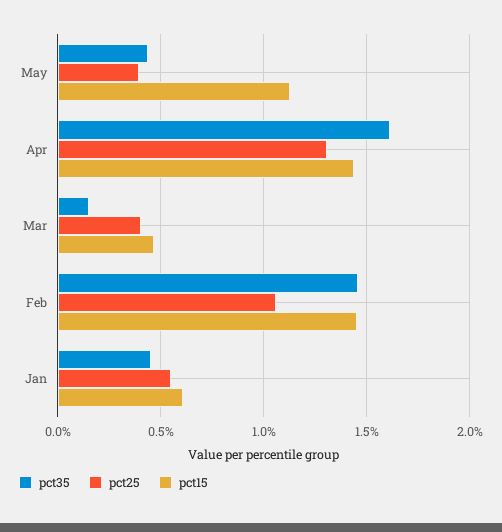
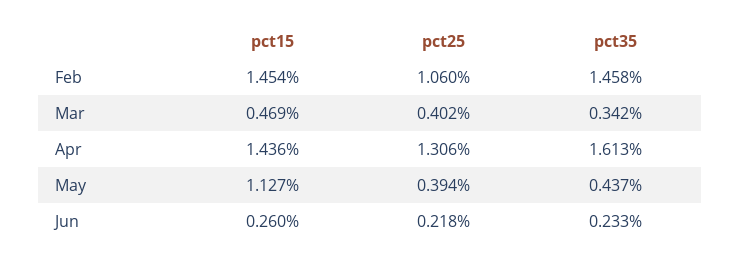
pct35, Mar: 0.15 -> 0.342
pct35, Jan: 0.45 -> none
pct25, Jan: 0.55 -> none
pct15, Jan: 0.6 -> none
pct15, Jun: none -> 0.26
pct25, Jun: none -> 0.218
pct35, Jun: none -> 0.233

